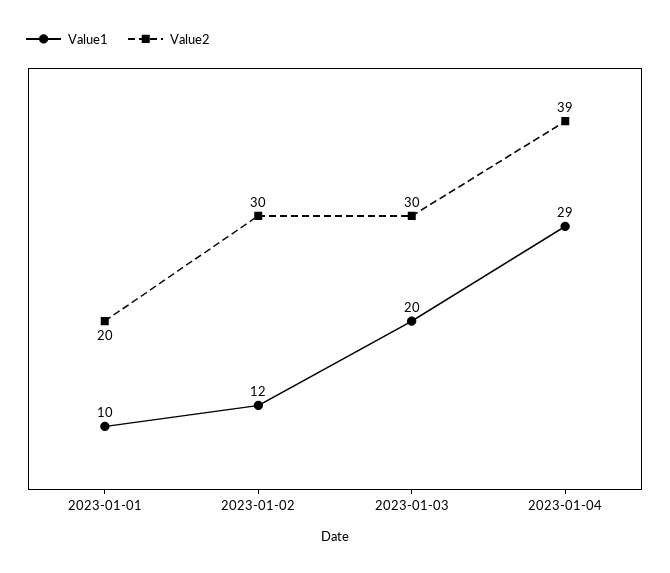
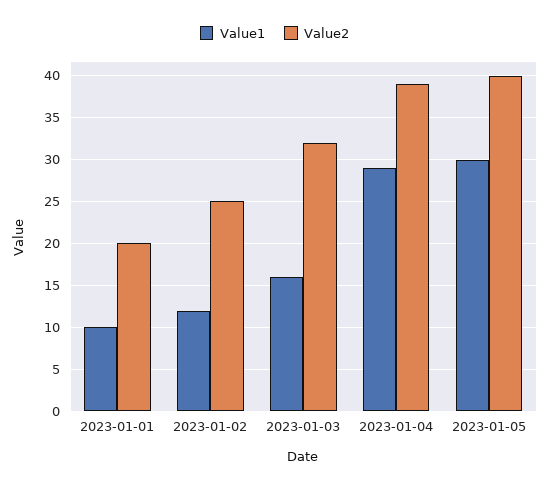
Value2, 2023-01-02: 30 -> 25
Value1, 2023-01-03: 20 -> 16
Value2, 2023-01-03: 30 -> 32
Value1, 2023-01-05: none -> 30
Value2, 2023-01-05: none -> 40

